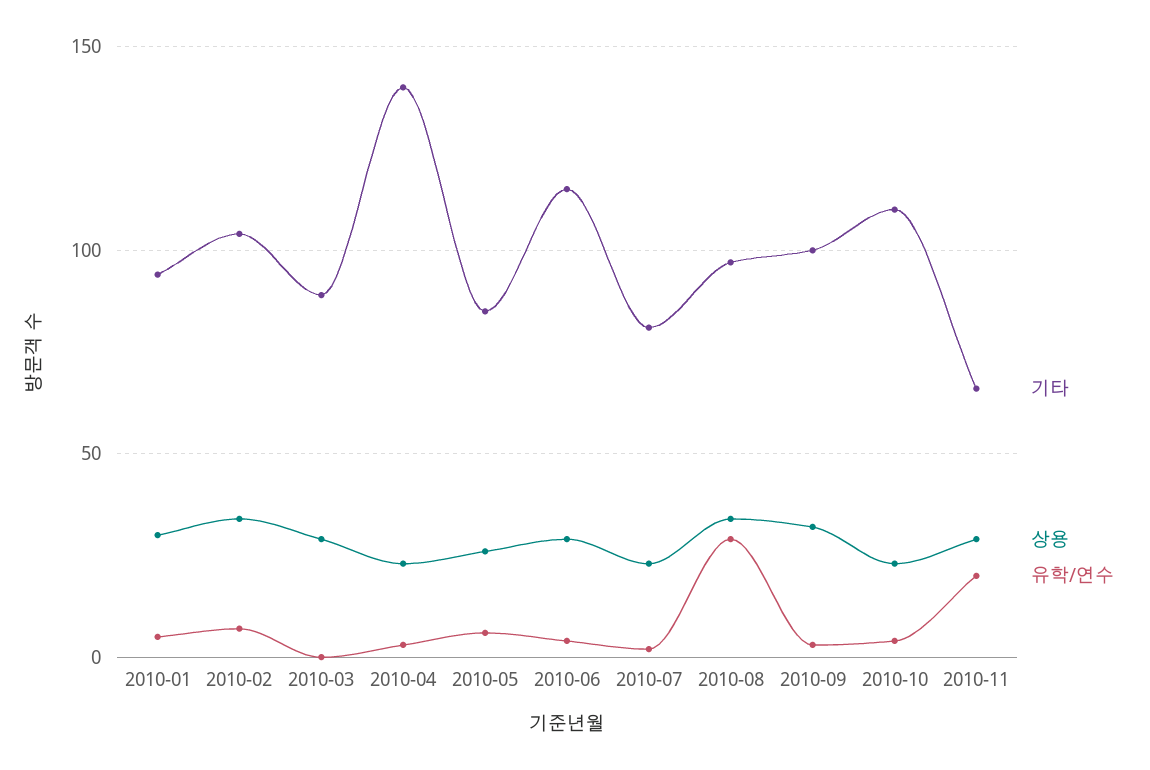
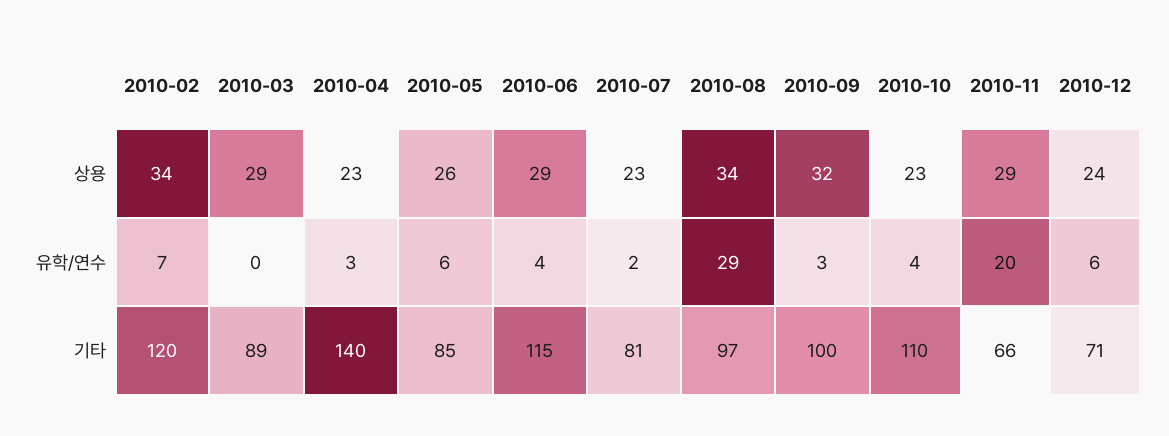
기타, 2010-01: 95 -> none
상용, 2010-01: 30 -> none
유학/연수, 2010-01: 5 -> none
기타, 2010-02: 105 -> 120
상용, 2010-12: none -> 24
유학/연수, 2010-12: none -> 6
기타, 2010-12: none -> 71

